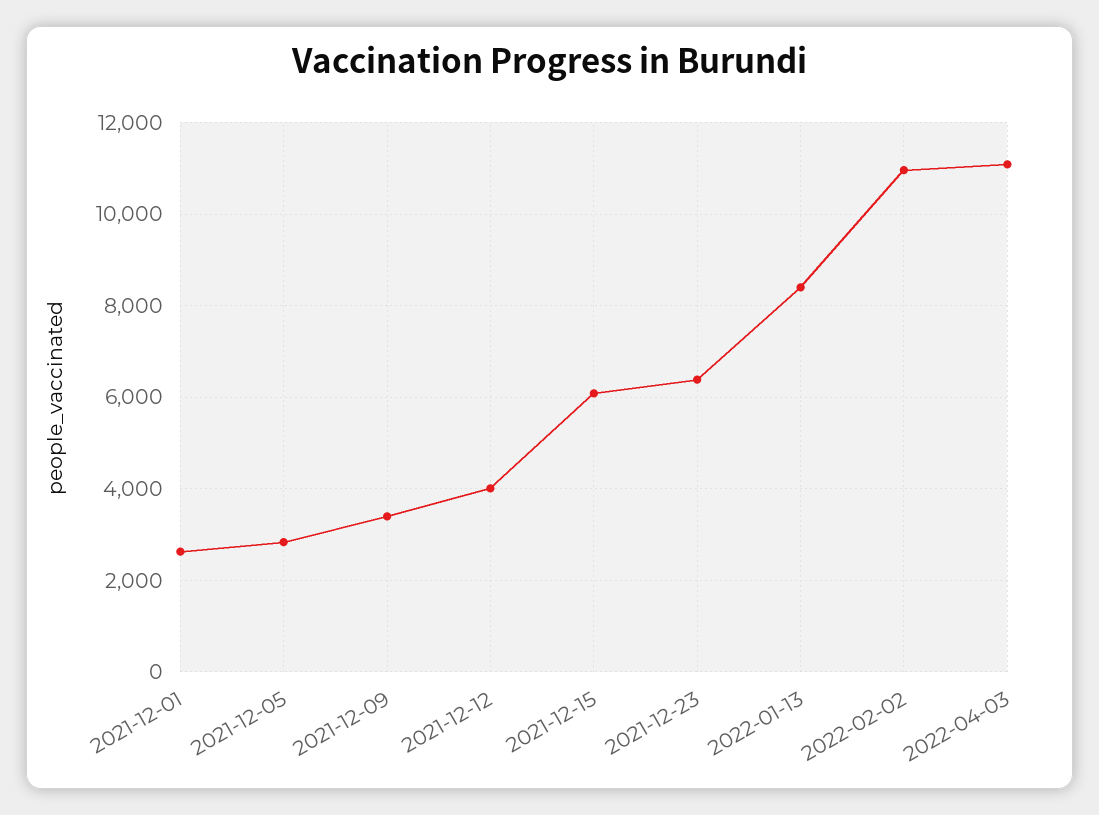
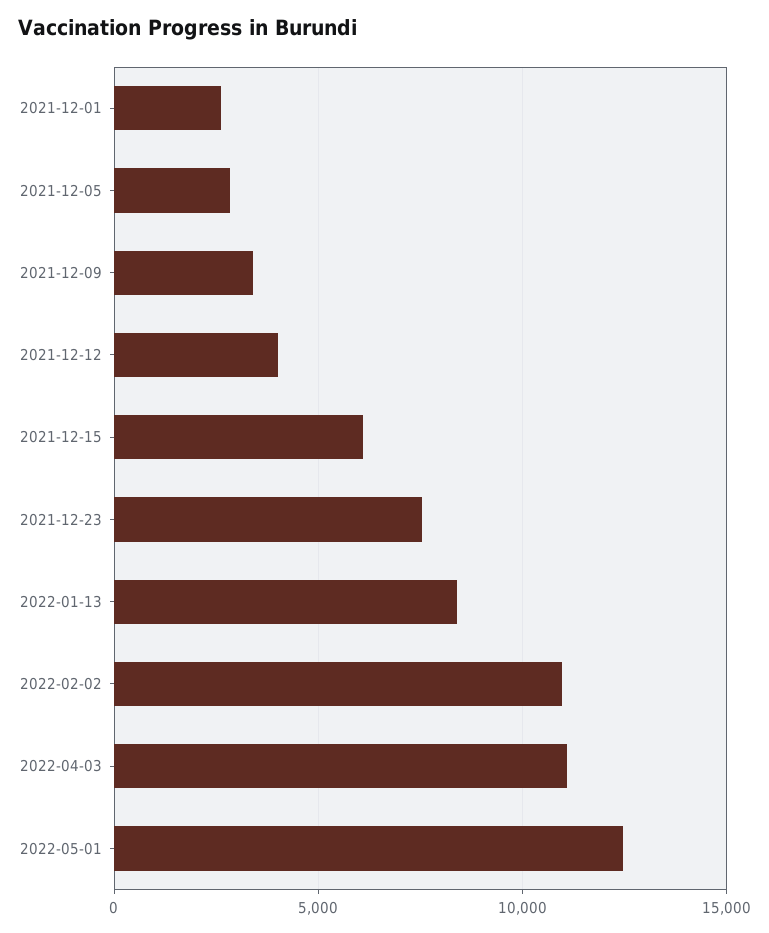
2021-12-23: 6400 -> 7500
2022-05-01: none -> 12500

